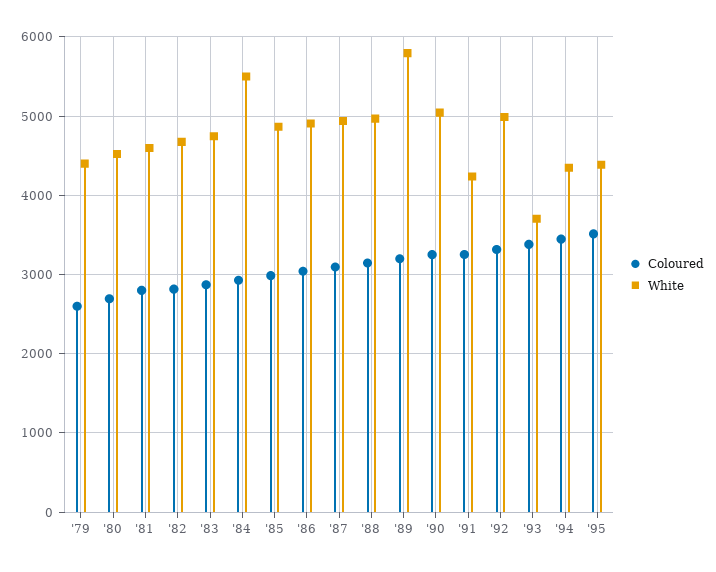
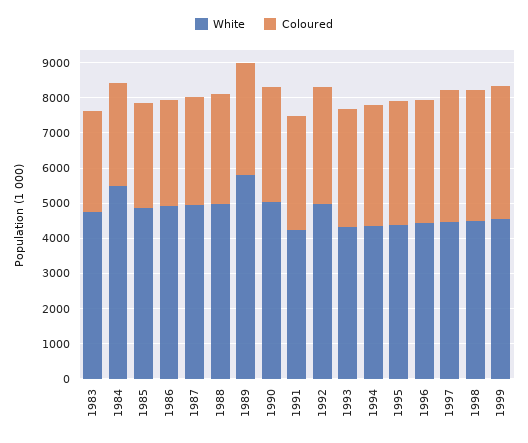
Coloured, '79: 2600 -> none
White, '79: 4400 -> none
Coloured, '80: 2700 -> none
White, '80: 4500 -> none
Coloured, '81: 2800 -> none
White, '81: 4600 -> none
Coloured, '82: 2800 -> none
White, '82: 4700 -> none
White, '93: 3700 -> 4250
White, 1996: none -> 4500
Coloured, 1996: none -> 3500
White, 1997: none -> 4500
Coloured, 1997: none -> 3750
White, 1998: none -> 4500
Coloured, 1998: none -> 3750
White, 1999: none -> 4500
Coloured, 1999: none -> 3750

